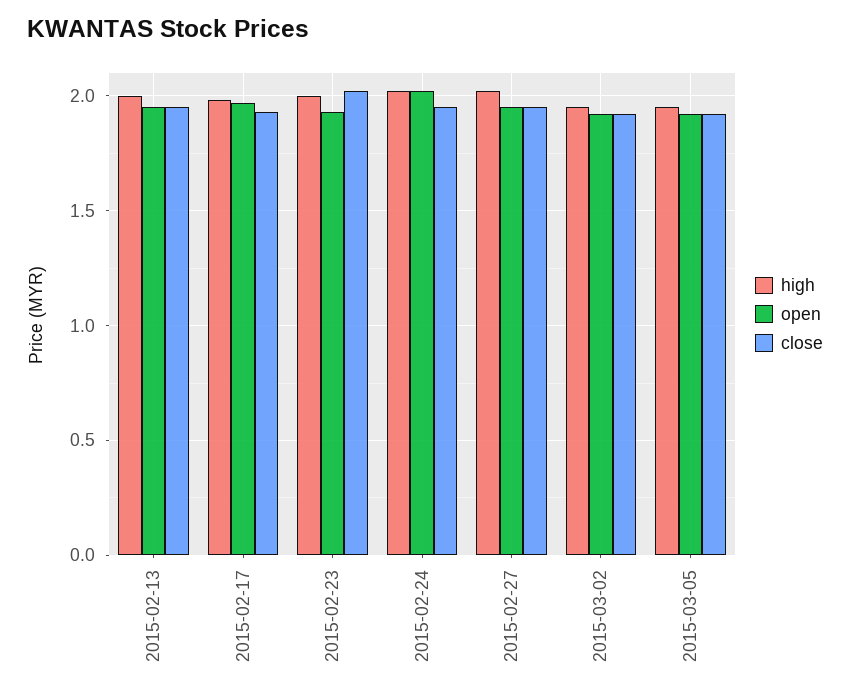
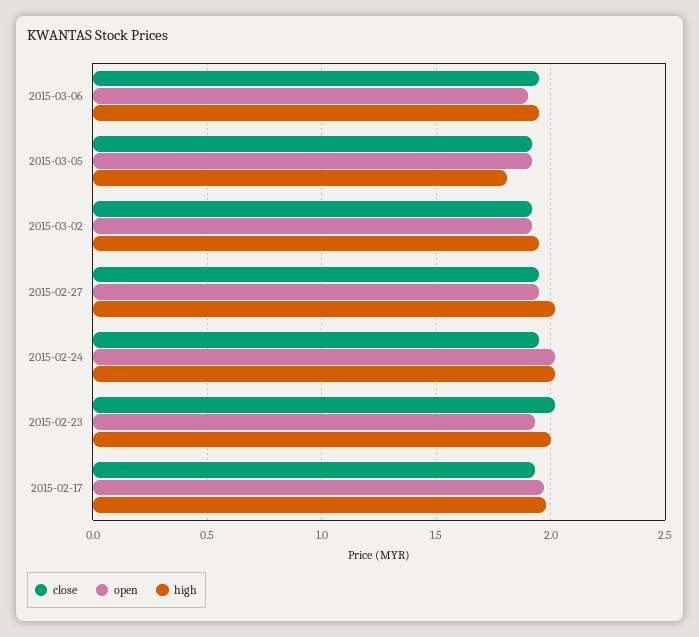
high, 2015-02-13: 2 -> none
open, 2015-02-13: 1.95 -> none
close, 2015-02-13: 1.95 -> none
high, 2015-03-05: 1.95 -> 1.8
close, 2015-03-06: none -> 1.95
open, 2015-03-06: none -> 1.9
high, 2015-03-06: none -> 1.95

